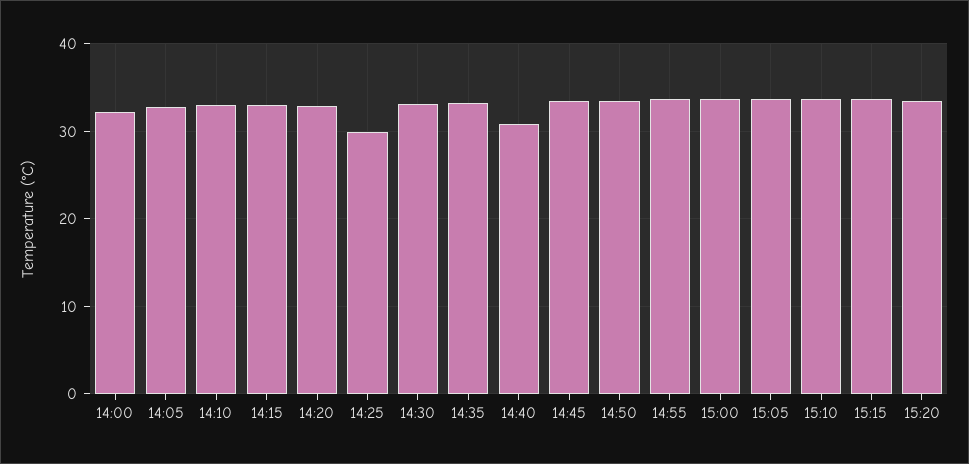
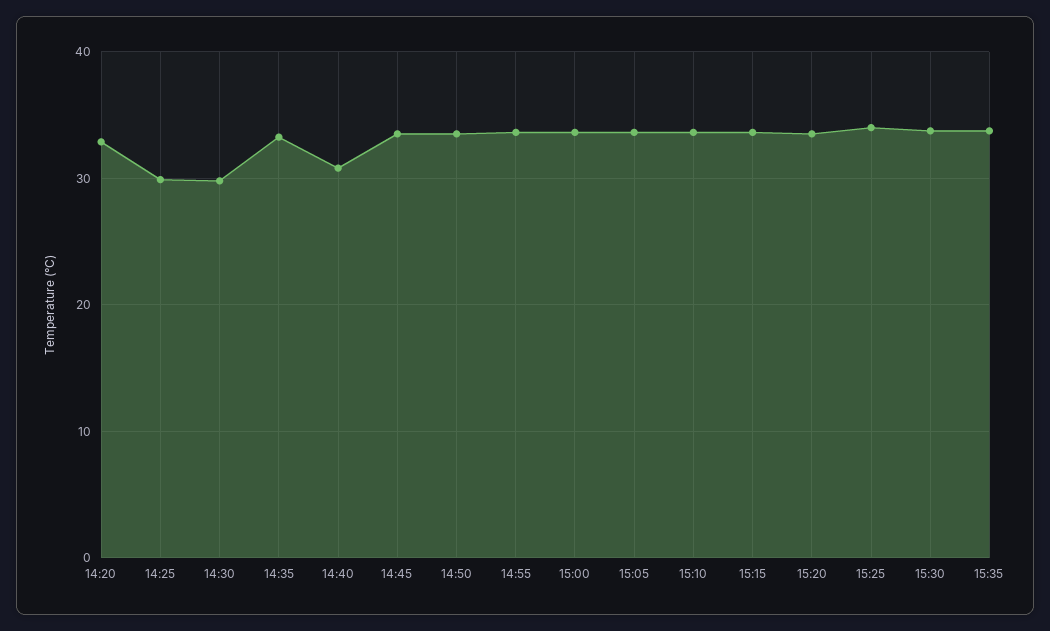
14:00: 32 -> none
14:05: 33 -> none
14:10: 33 -> none
14:15: 33 -> none
14:30: 33 -> 30
15:25: none -> 34
15:30: none -> 34
15:35: none -> 34

